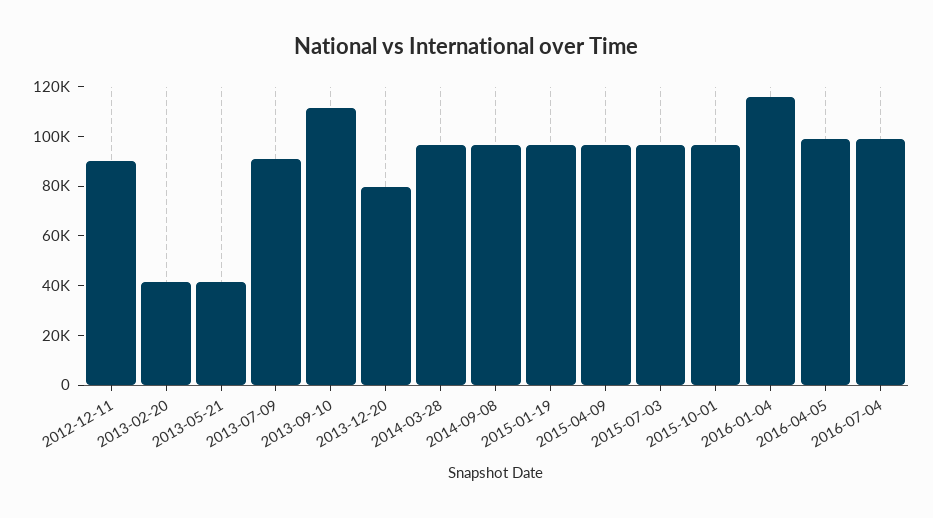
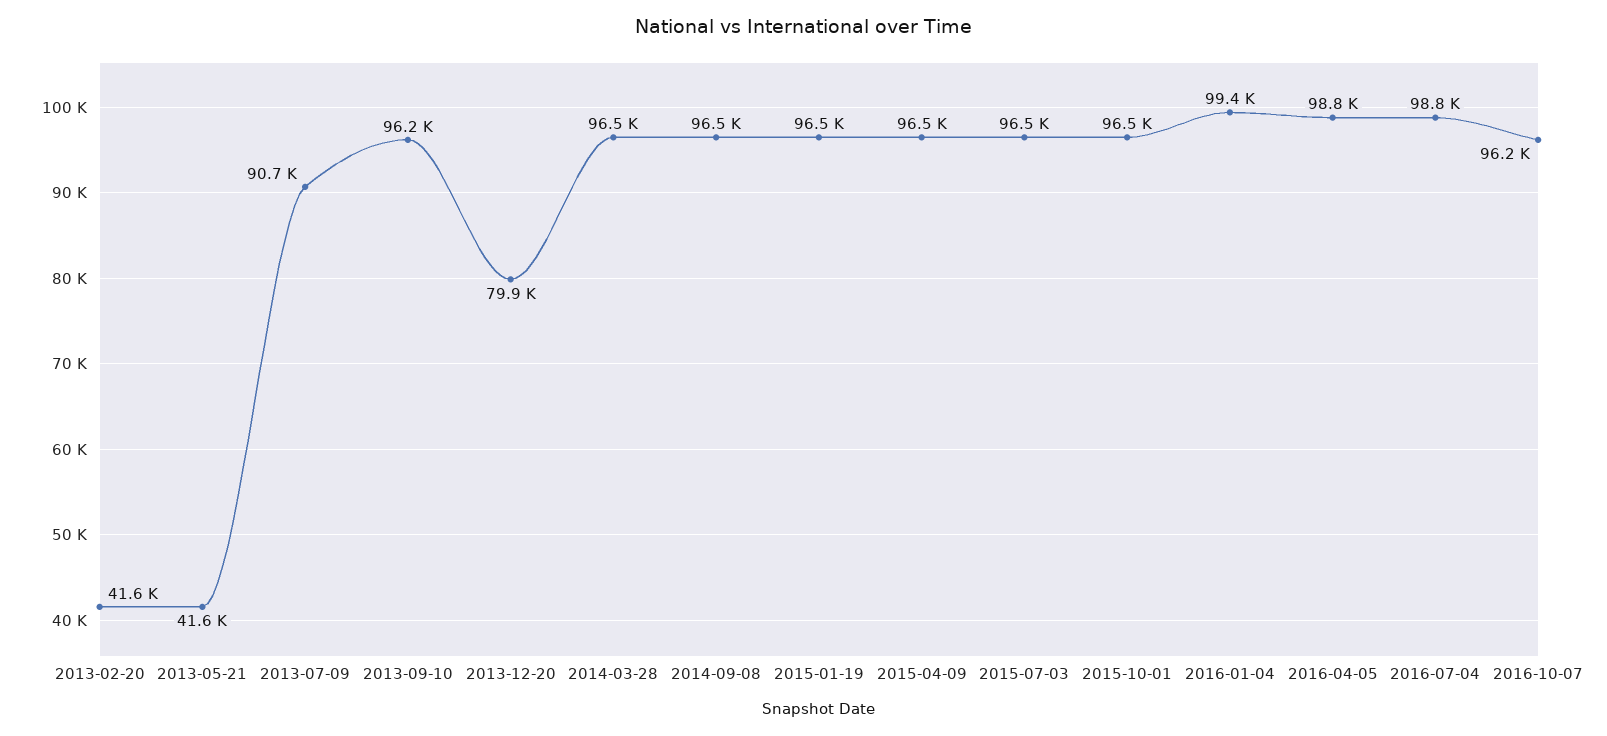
2012-12-11: 90000 -> none
2013-09-10: 110000 -> 96200
2016-01-04: 115000 -> 99400
2016-10-07: none -> 96200

